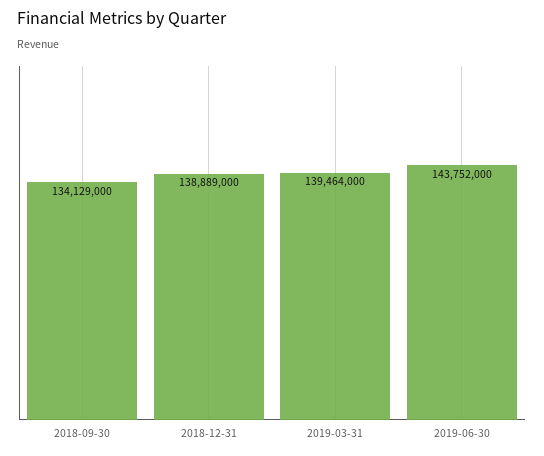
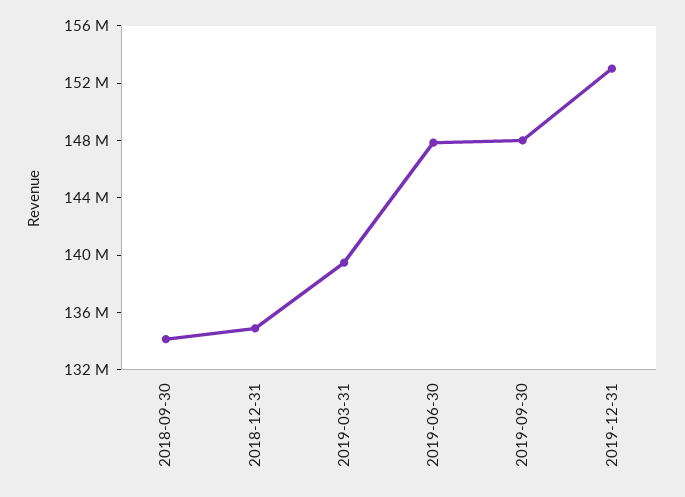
2018-12-31: 138889000 -> 135000000
2019-06-30: 143752000 -> 148000000
2019-09-30: none -> 148000000
2019-12-31: none -> 153000000

